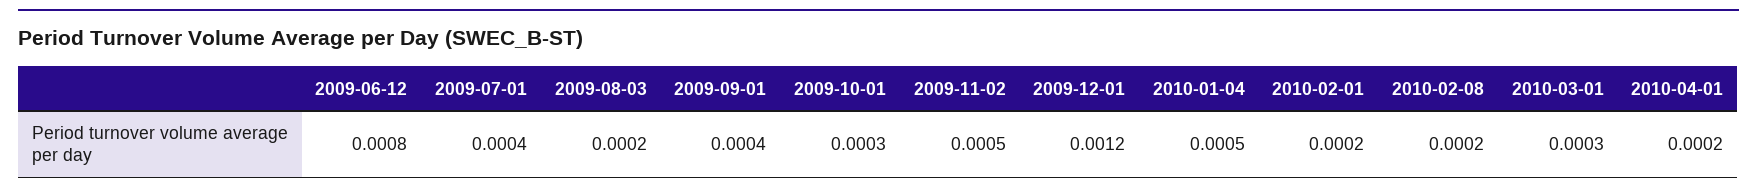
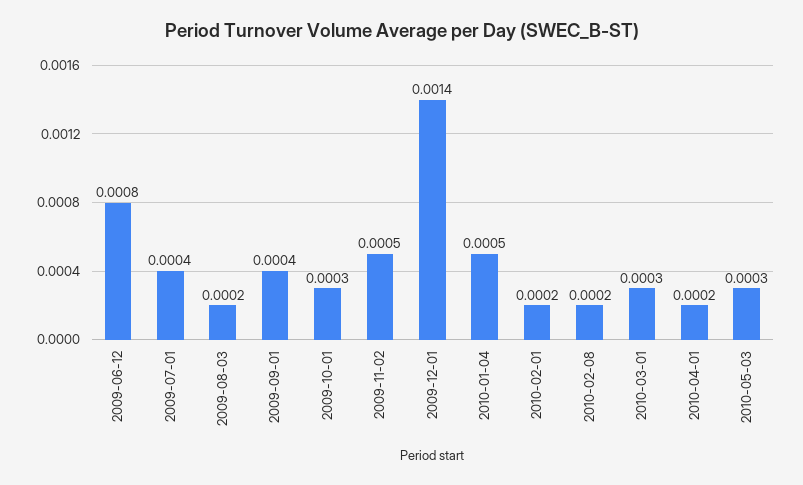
2009-12-01: 0.0012 -> 0.0014
2010-05-03: none -> 0.0003

